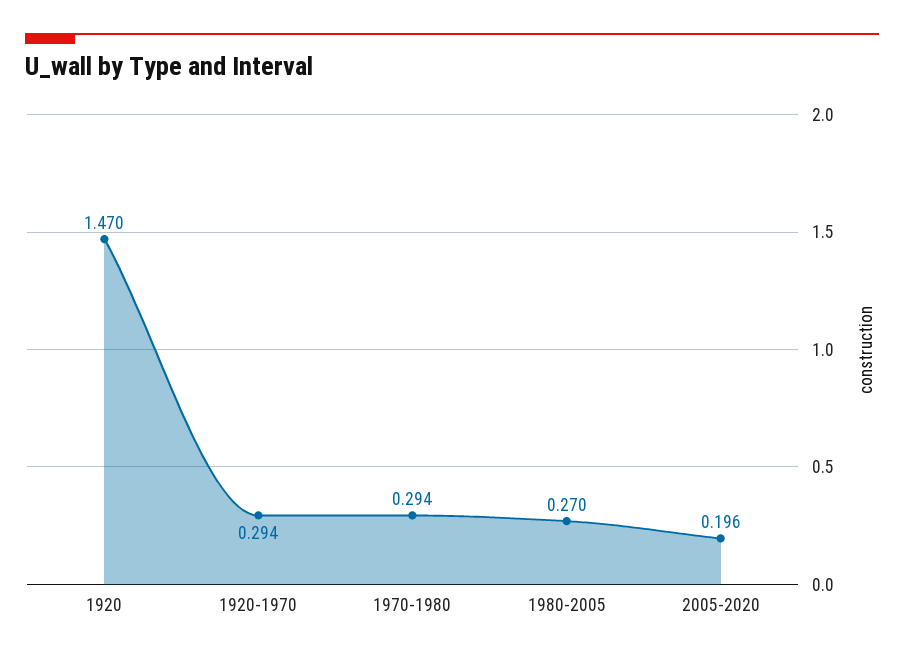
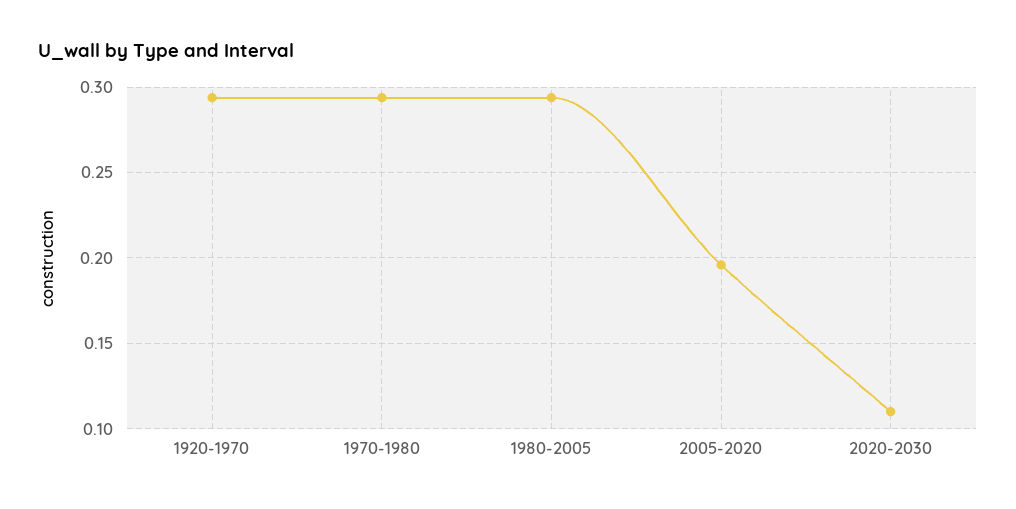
1920: 1.47 -> none
1980-2005: 0.27 -> 0.295
2020-2030: none -> 0.11

